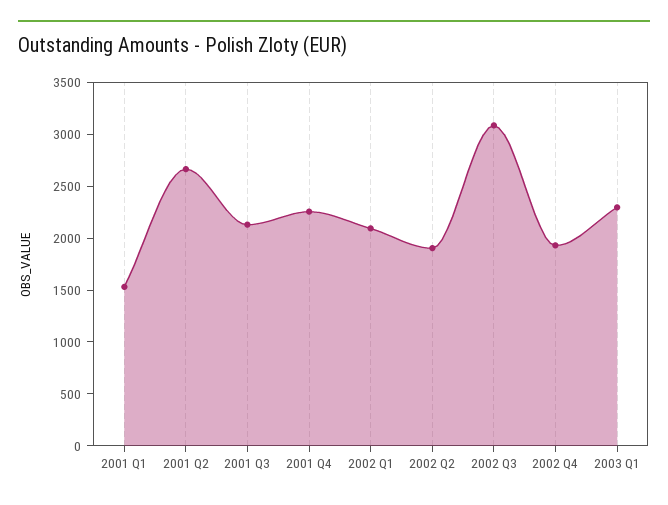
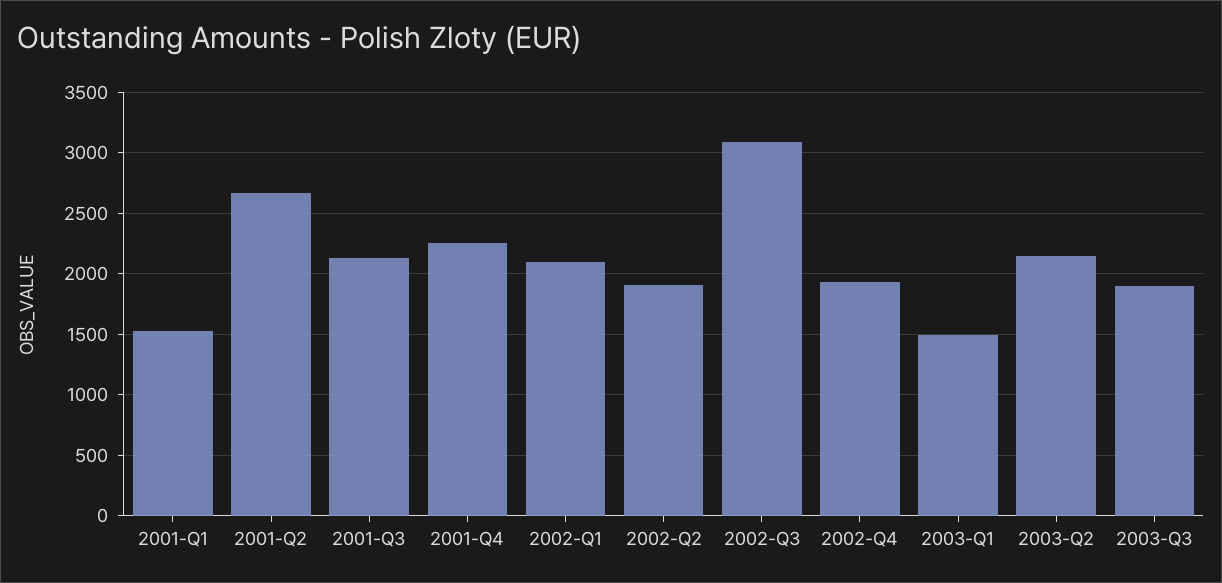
2003 Q1: 2300 -> 1500
2003-Q2: none -> 2150
2003-Q3: none -> 1900

